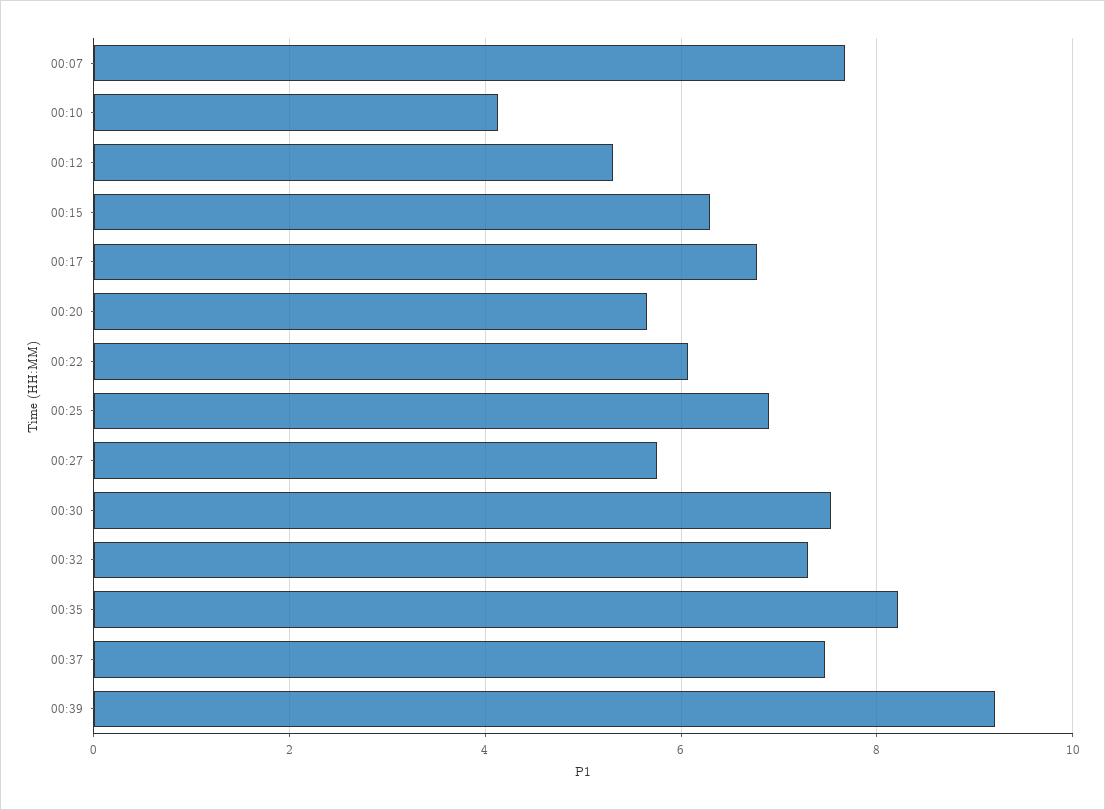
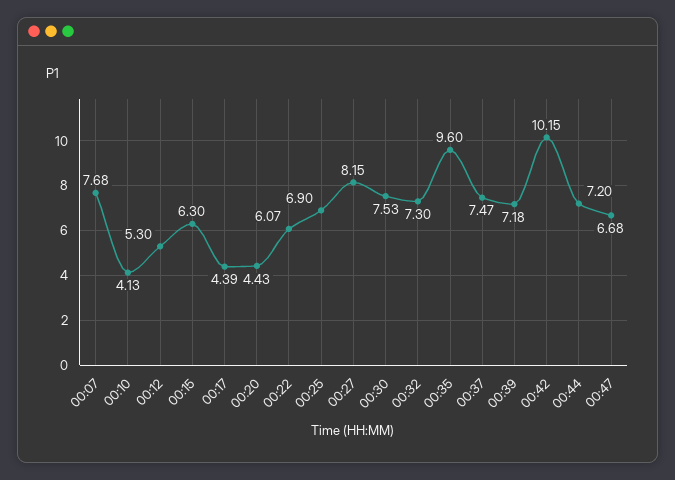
00:17: 6.8 -> 4.39
00:20: 5.6 -> 4.43
00:27: 5.8 -> 8.15
00:35: 8.2 -> 9.6
00:39: 9.2 -> 7.18
00:42: none -> 10.15
00:44: none -> 7.2
00:47: none -> 6.68

